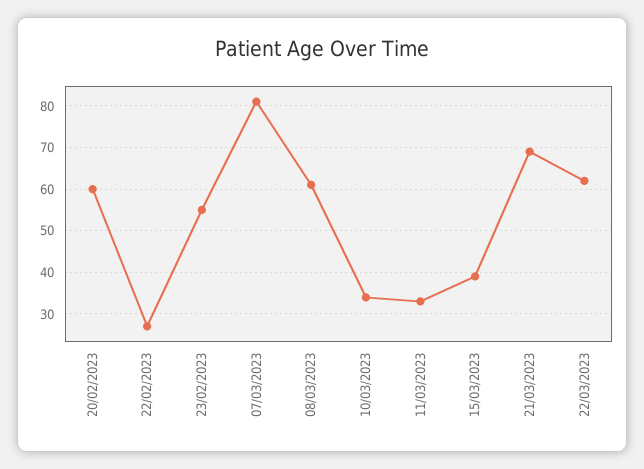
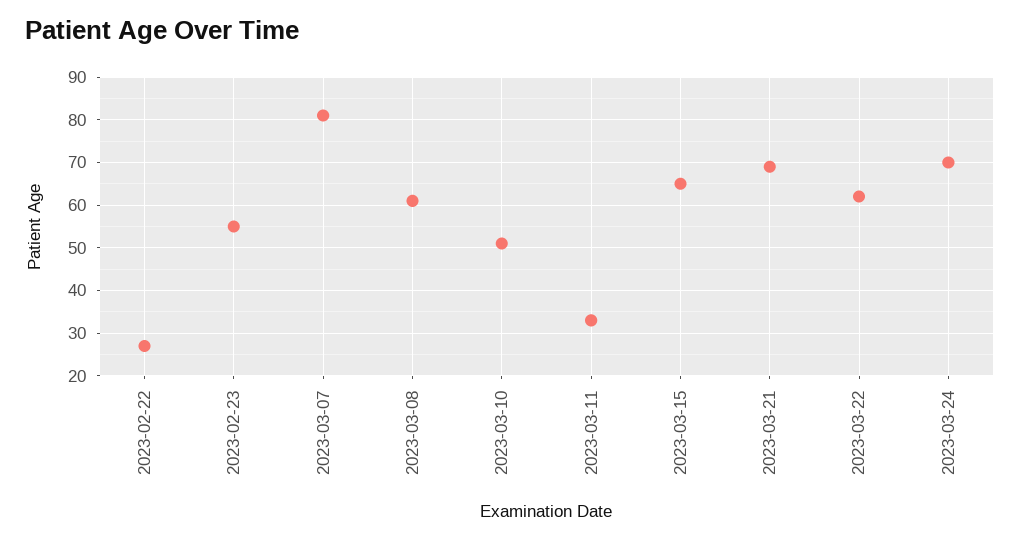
20/02/2023: 60 -> none
10/03/2023: 35 -> 50
15/03/2023: 40 -> 65
2023-03-24: none -> 70

